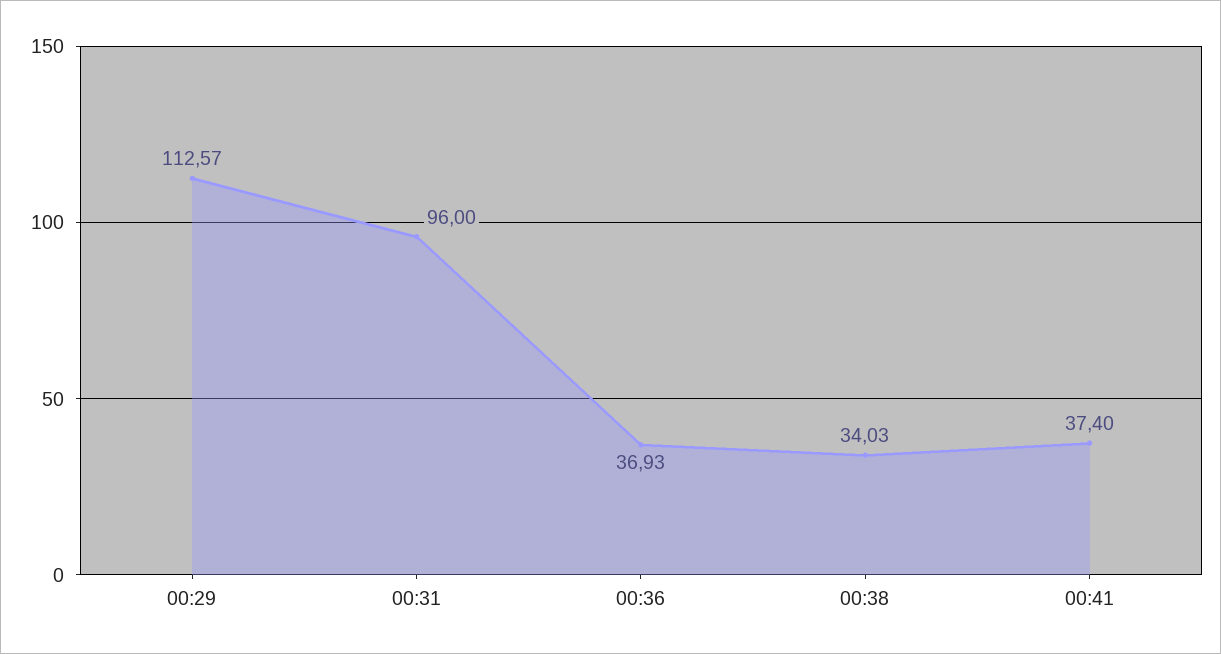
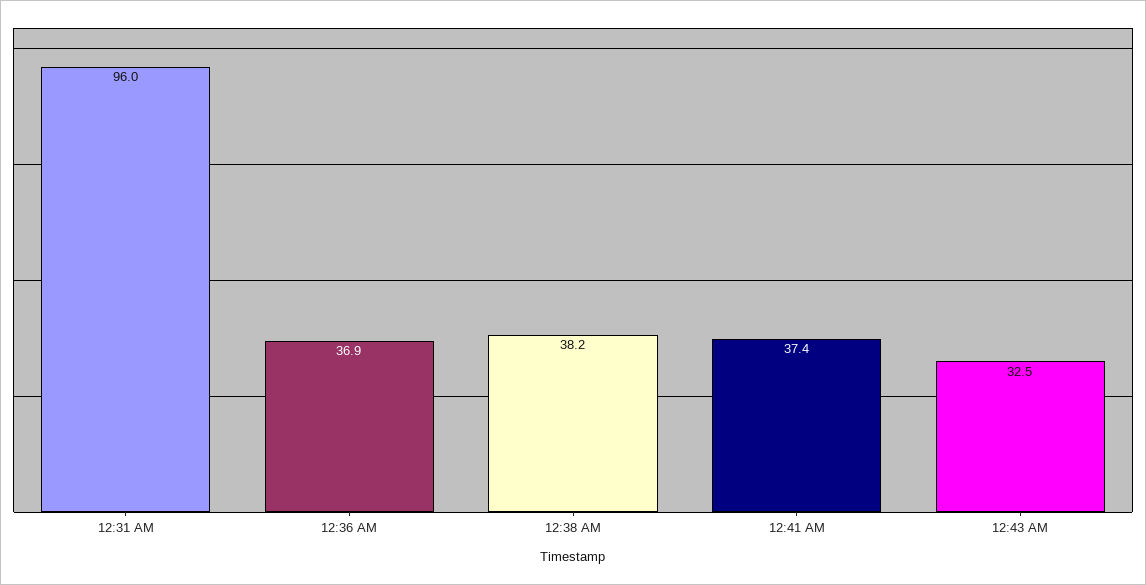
00:29: 112.57 -> none
00:38: 34.03 -> 38.2
12:43 AM: none -> 32.5

